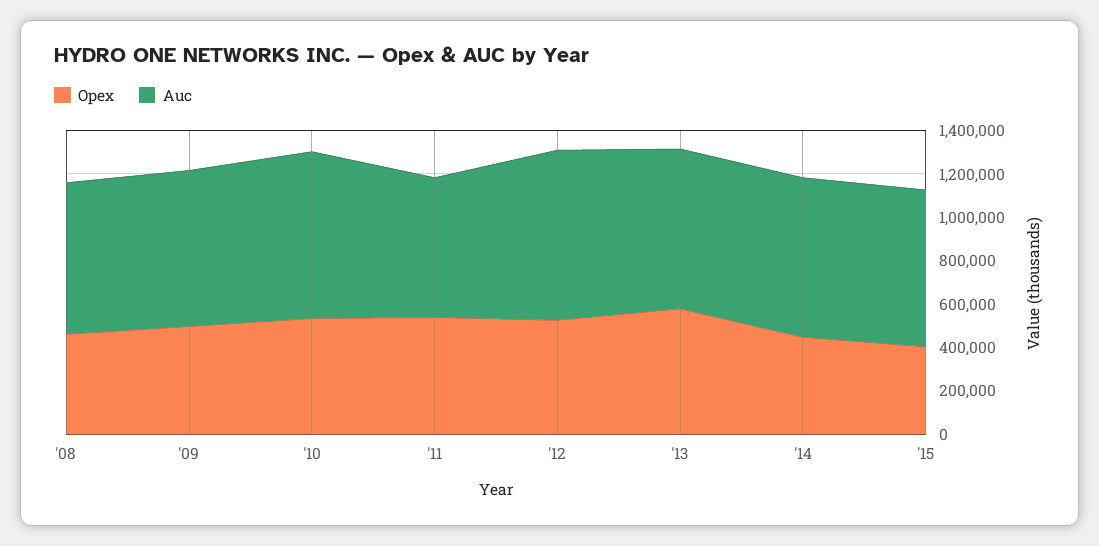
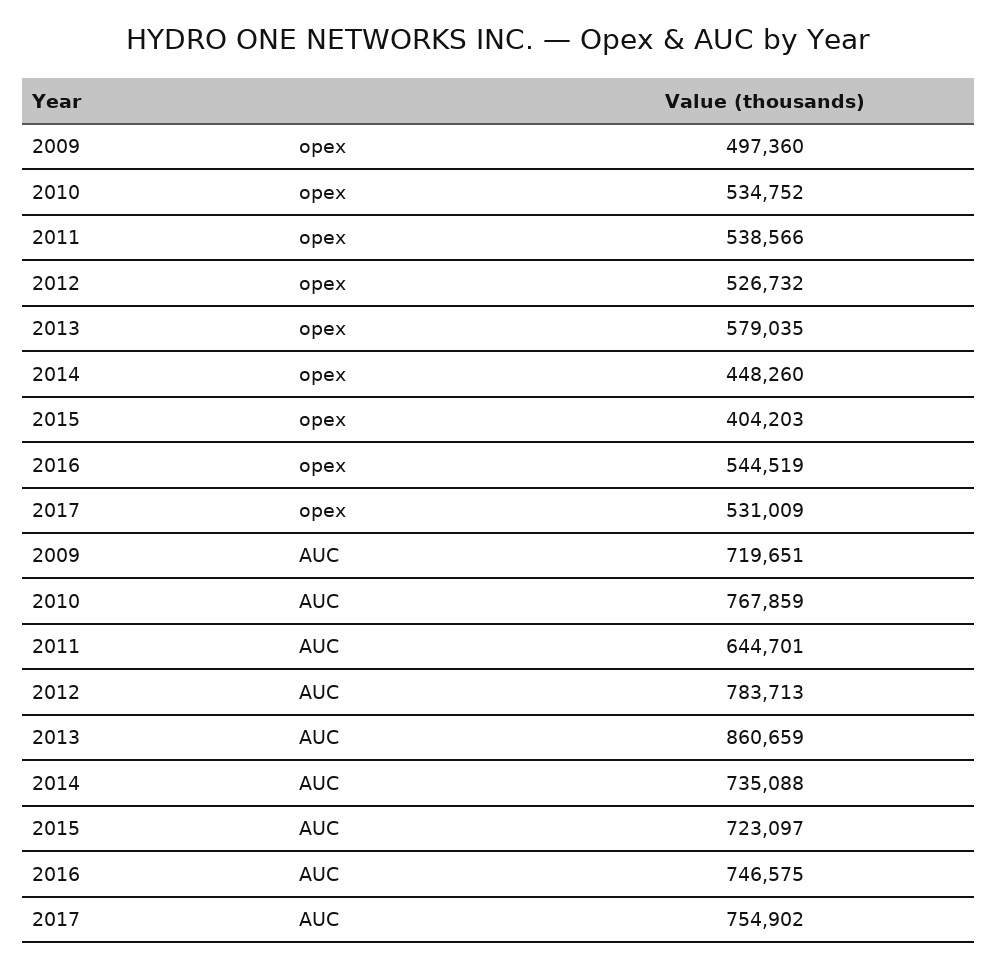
Opex, '08: 450000 -> none
Auc, '08: 700000 -> none
Auc, '13: 750000 -> 860659
Opex, 2016: none -> 544519
Opex, 2017: none -> 531009
Auc, 2016: none -> 746575
Auc, 2017: none -> 754902

